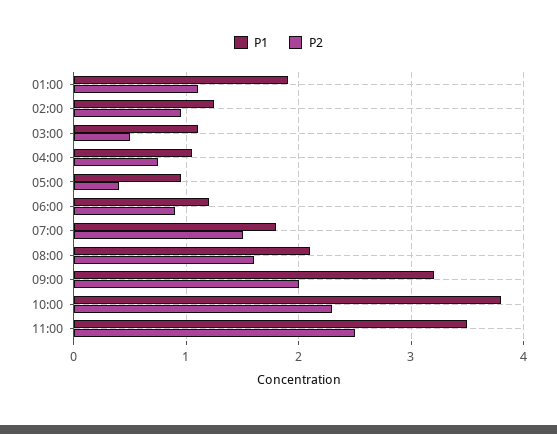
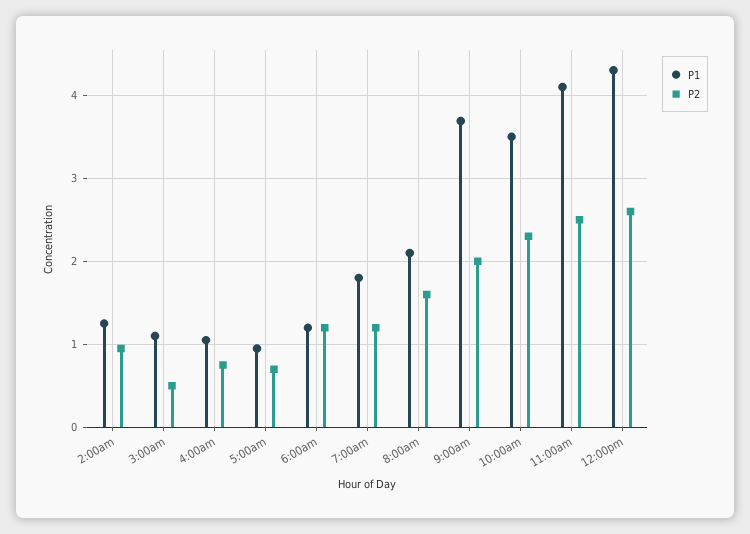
P1, 01:00: 1.9 -> none
P2, 01:00: 1.1 -> none
P2, 05:00: 0.4 -> 0.7
P2, 06:00: 0.9 -> 1.2
P2, 07:00: 1.5 -> 1.2
P1, 09:00: 3.2 -> 3.7
P1, 10:00: 3.8 -> 3.5
P1, 11:00: 3.5 -> 4.1
P1, 12:00pm: none -> 4.3
P2, 12:00pm: none -> 2.6

